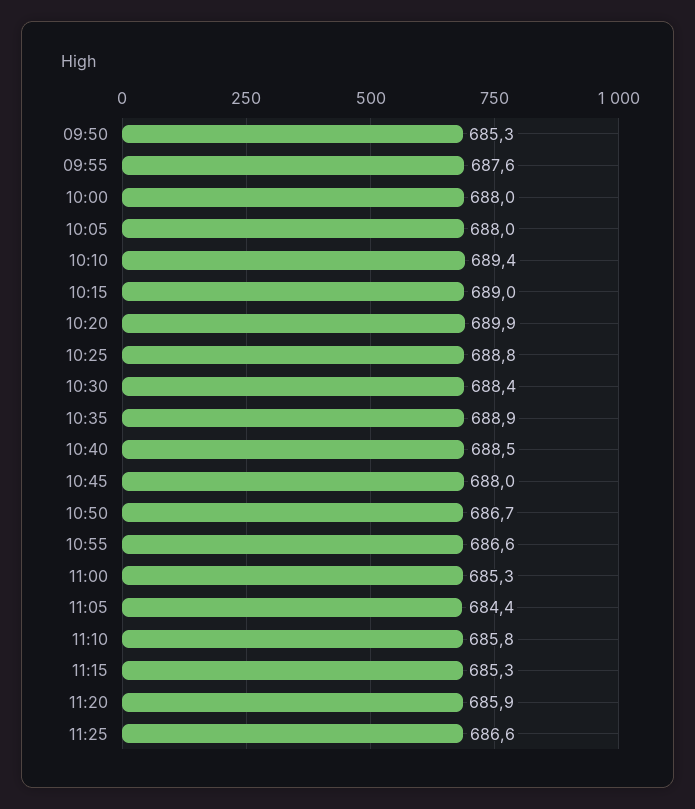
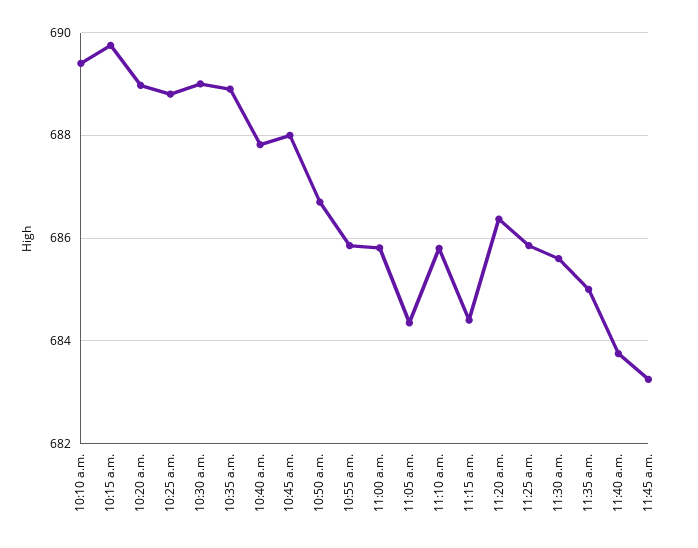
09:50: 685.3 -> none
09:55: 687.6 -> none
10:00: 688 -> none
10:05: 688 -> none
10:15: 689 -> 689.8
10:20: 689.9 -> 689
10:30: 688.4 -> 689
10:40: 688.5 -> 687.8
10:55: 686.6 -> 685.8
11:00: 685.3 -> 685.8
11:15: 685.3 -> 684.4
11:20: 685.9 -> 686.4
11:25: 686.6 -> 685.8
11:30 a.m.: none -> 685.6
11:35 a.m.: none -> 685
11:40 a.m.: none -> 683.8
11:45 a.m.: none -> 683.2

